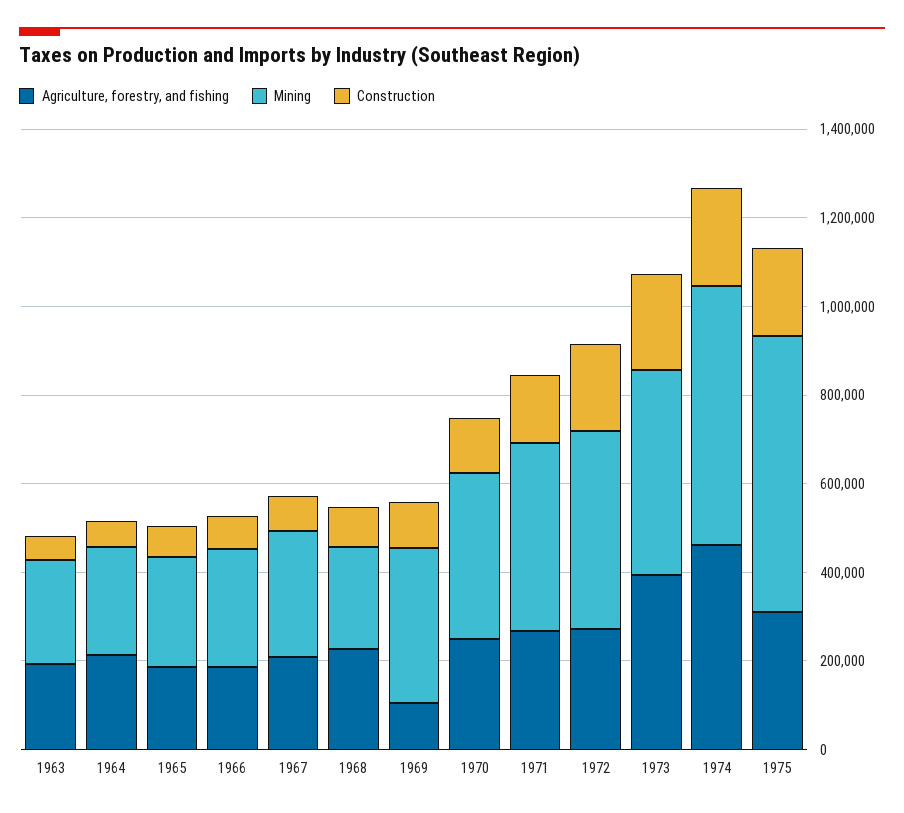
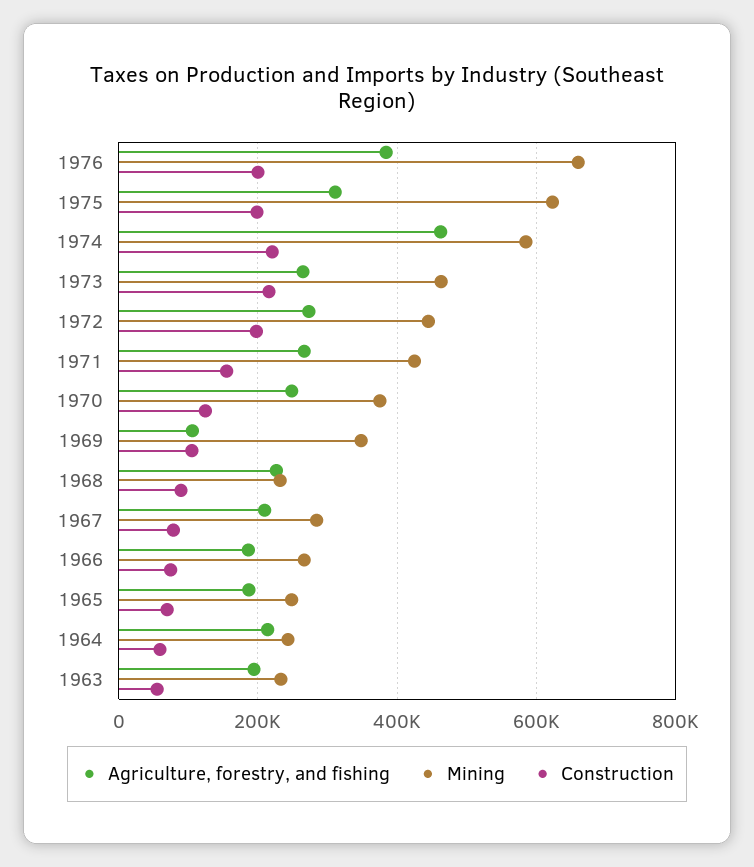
Agriculture, forestry, and fishing, 1973: 400000 -> 260000
Agriculture, forestry, and fishing, 1976: none -> 380000
Mining, 1976: none -> 660000
Construction, 1976: none -> 200000

